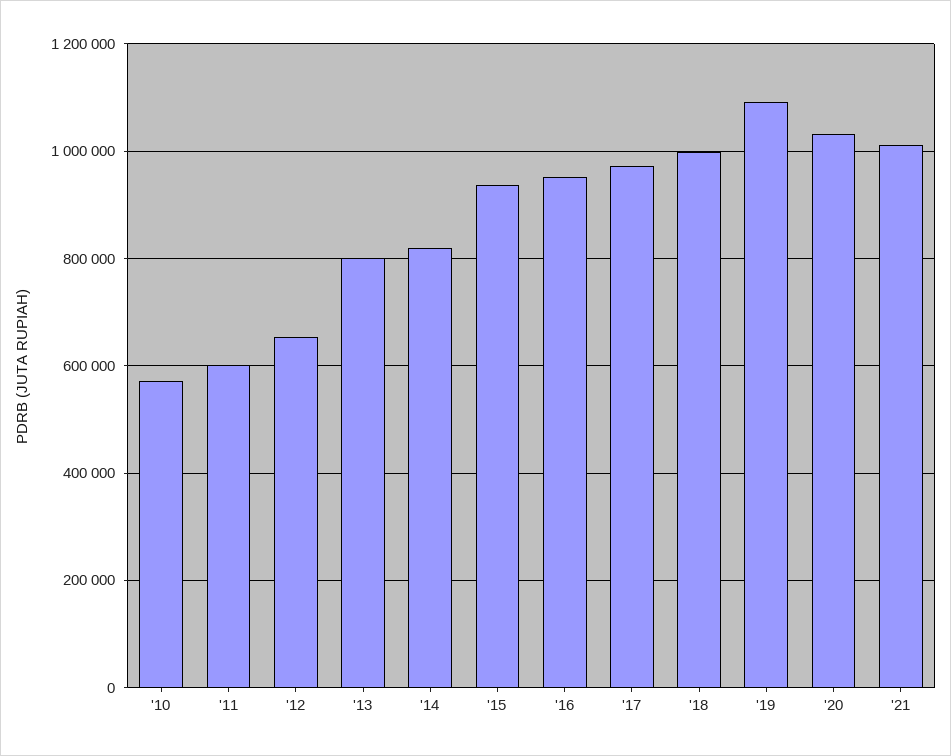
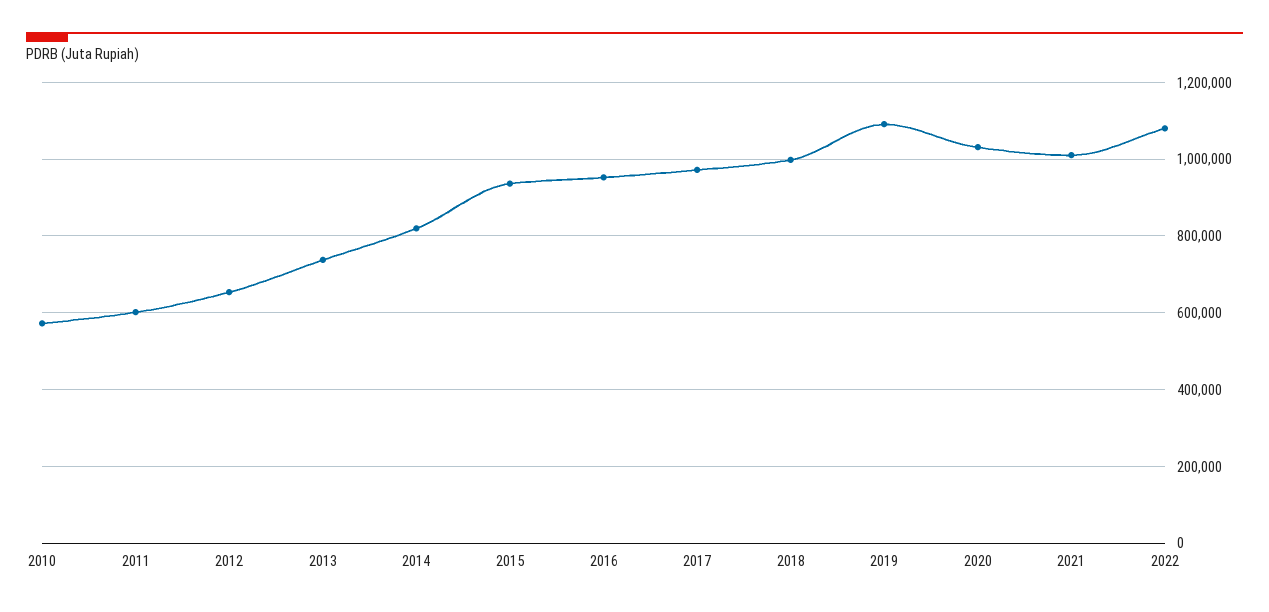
'13: 800000 -> 740000
2022: none -> 1080000

